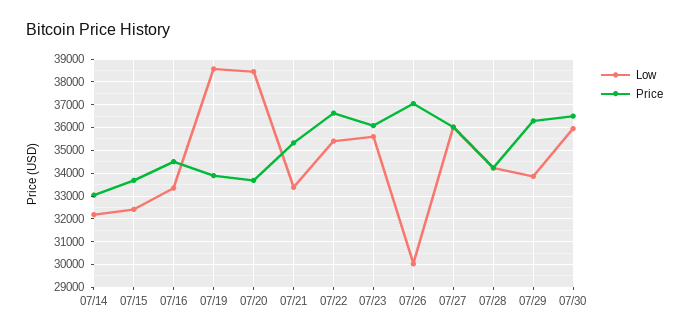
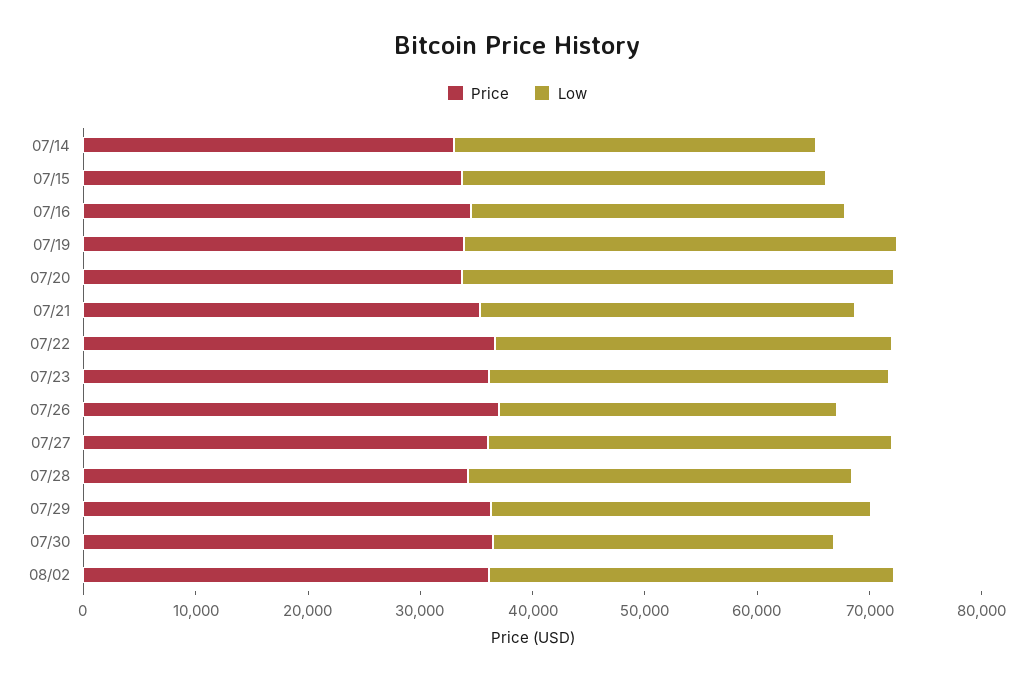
Low, 07/30: 36000 -> 30000
Price, 08/02: none -> 36000
Low, 08/02: none -> 36000

